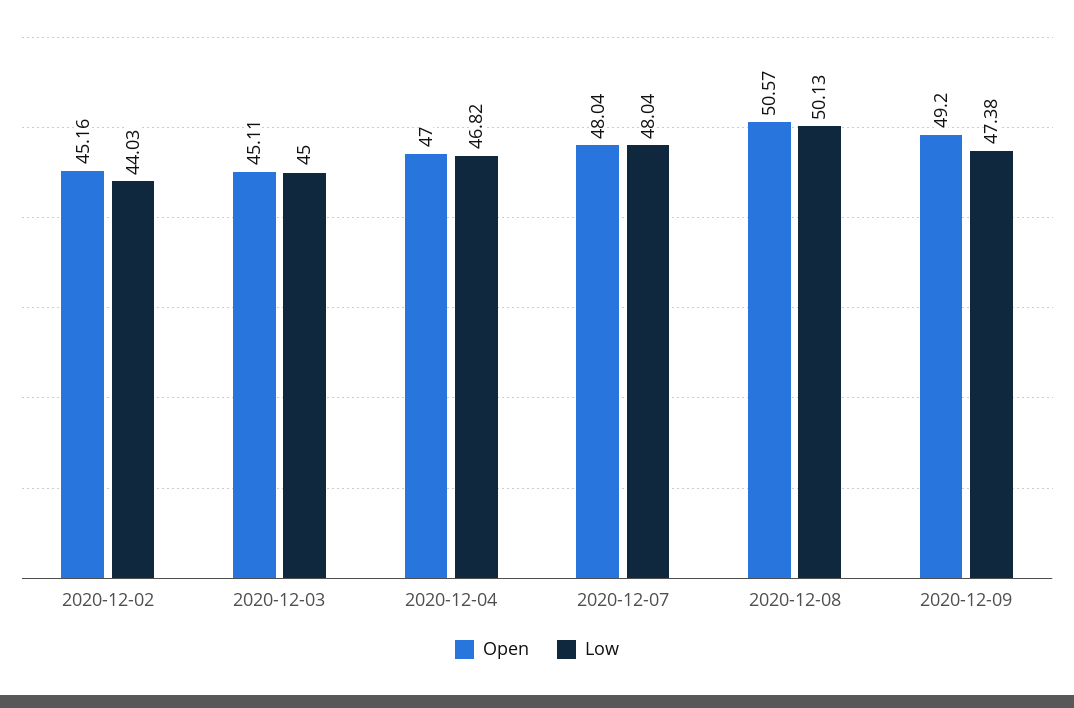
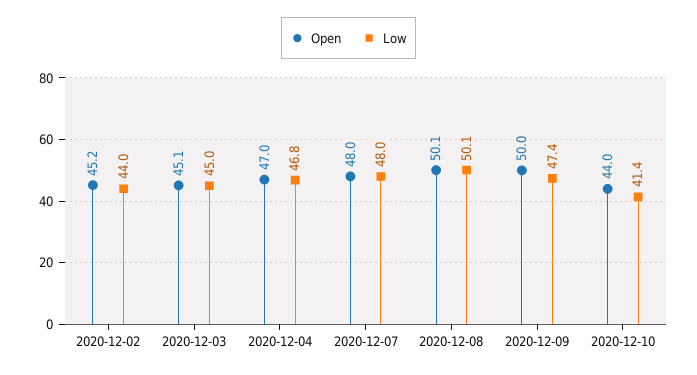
Open, 2020-12-08: 50.57 -> 50.1
Open, 2020-12-09: 49.2 -> 50
Open, 2020-12-10: none -> 44
Low, 2020-12-10: none -> 41.4

